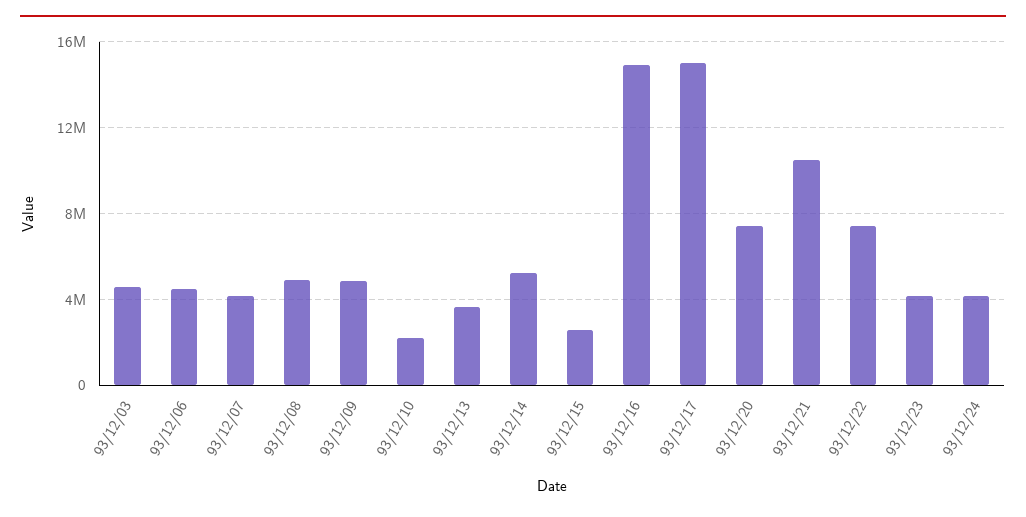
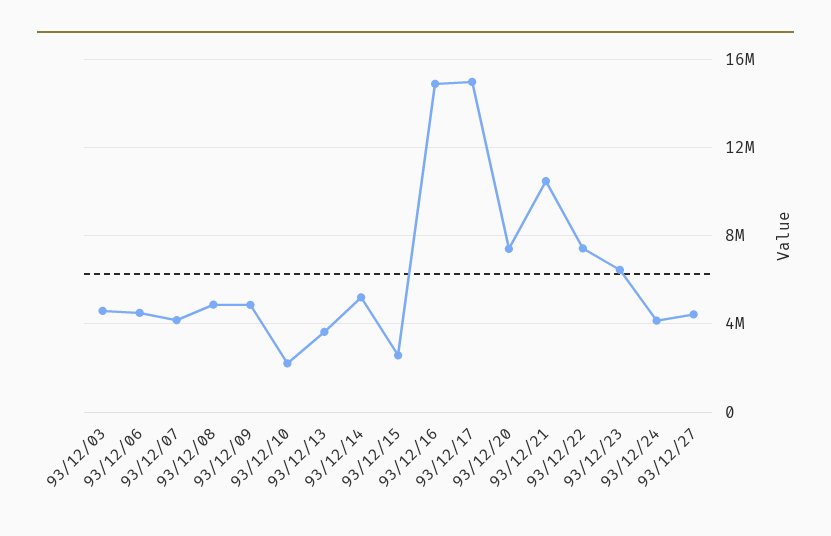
93/12/23: 4000000 -> 6500000
93/12/27: none -> 4500000

